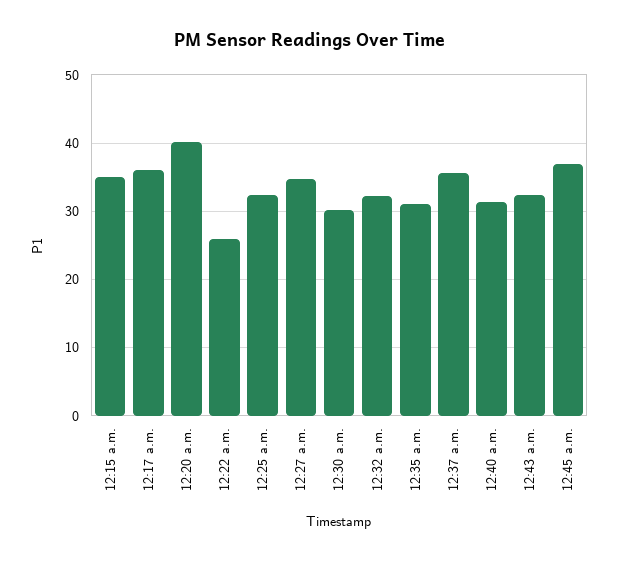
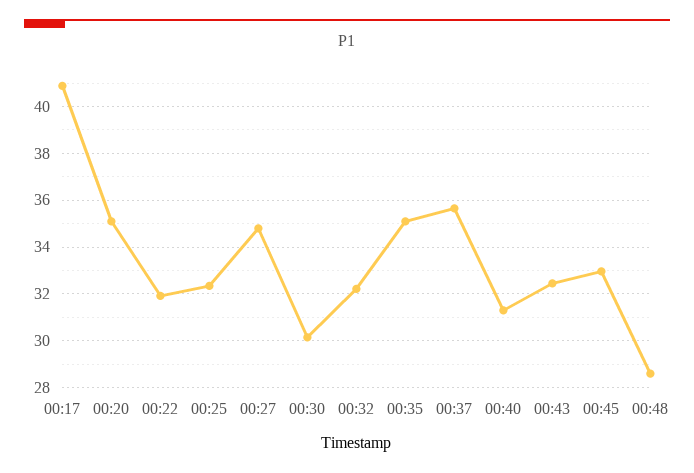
12:15 a.m.: 35 -> none
12:17 a.m.: 36 -> 41
12:20 a.m.: 40 -> 35
12:22 a.m.: 26 -> 32
12:35 a.m.: 31 -> 35
12:45 a.m.: 37 -> 33
00:48: none -> 28.5

